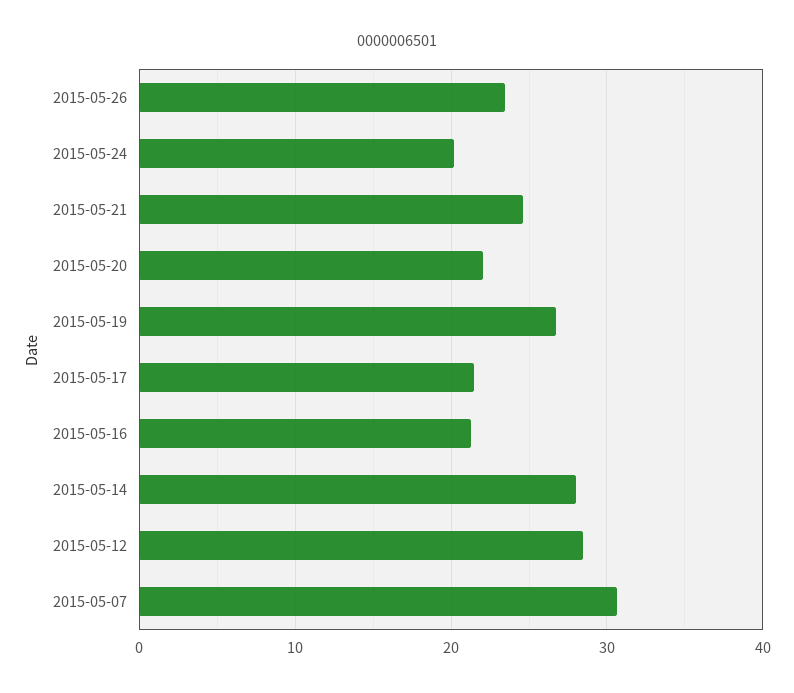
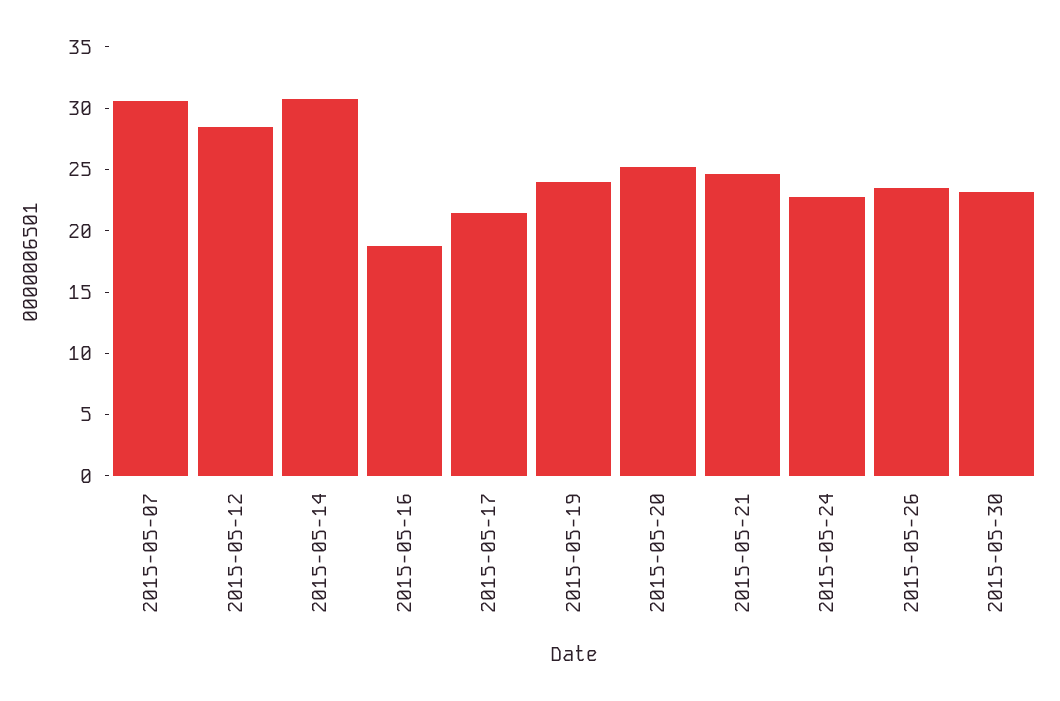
2015-05-24: 20 -> 23
2015-05-20: 22 -> 25
2015-05-19: 27 -> 24
2015-05-16: 21 -> 19
2015-05-14: 28 -> 31
2015-05-30: none -> 23

